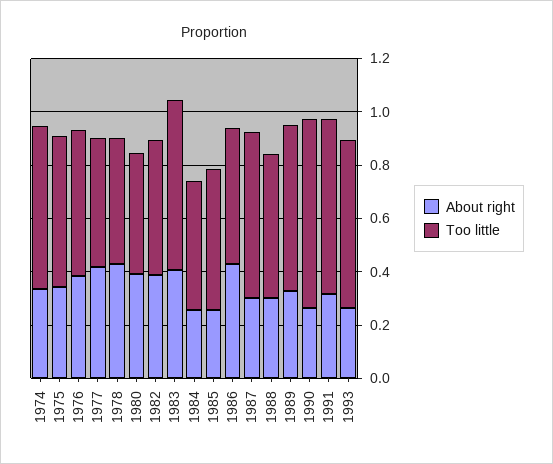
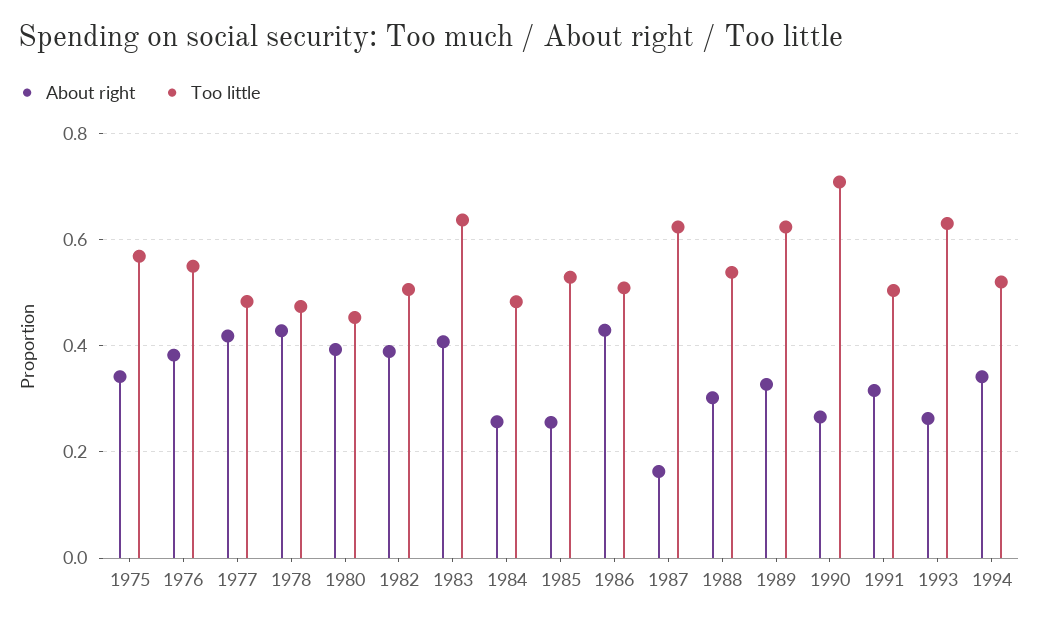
About right, 1974: 0.35 -> none
Too little, 1974: 0.6 -> none
About right, 1987: 0.3 -> 0.16
Too little, 1991: 0.65 -> 0.5
About right, 1994: none -> 0.34
Too little, 1994: none -> 0.52

